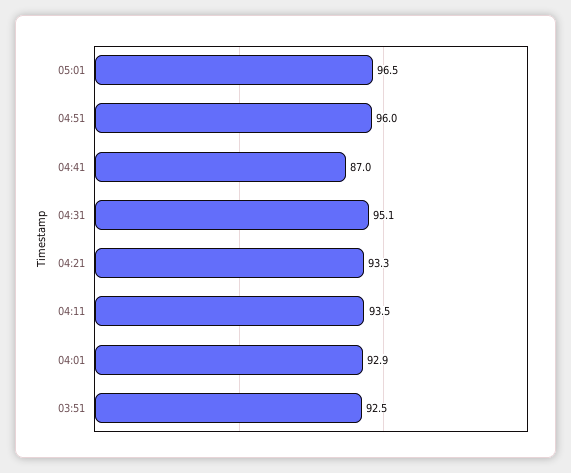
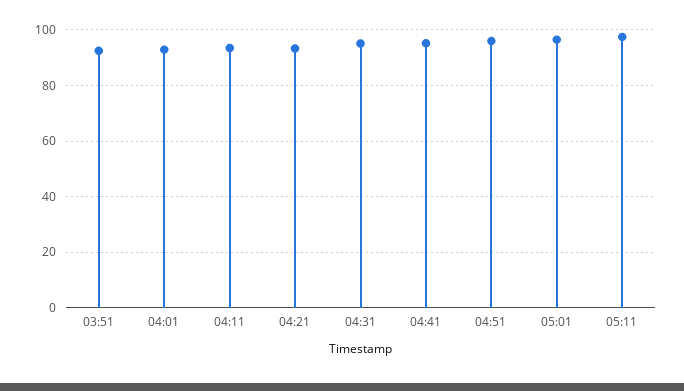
04:41: 87 -> 95
05:11: none -> 97.5

